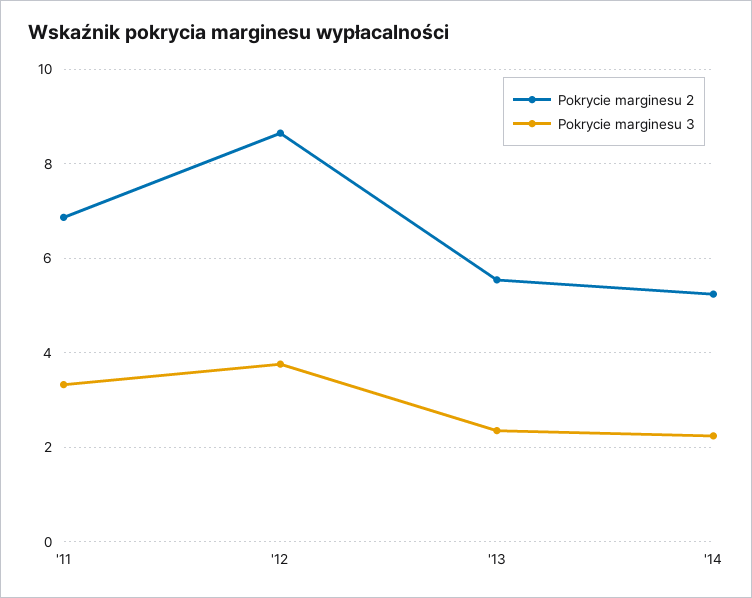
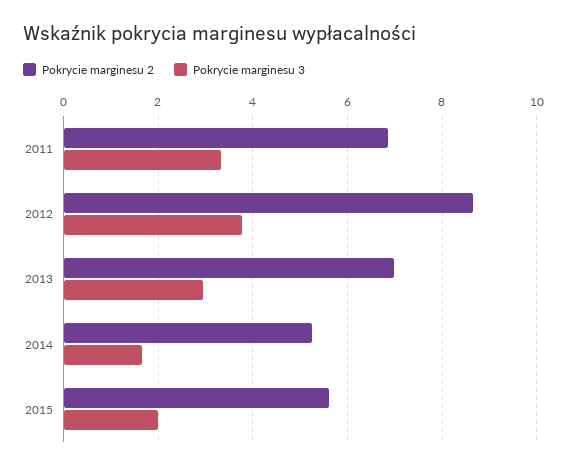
Pokrycie marginesu 2, '13: 5.6 -> 7
Pokrycie marginesu 3, '13: 2.4 -> 3
Pokrycie marginesu 3, '14: 2.2 -> 1.6
Pokrycie marginesu 2, 2015: none -> 5.6
Pokrycie marginesu 3, 2015: none -> 2

